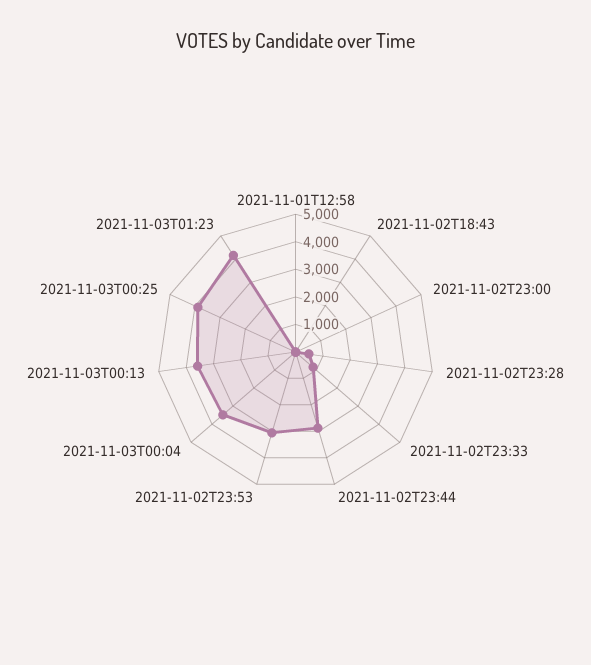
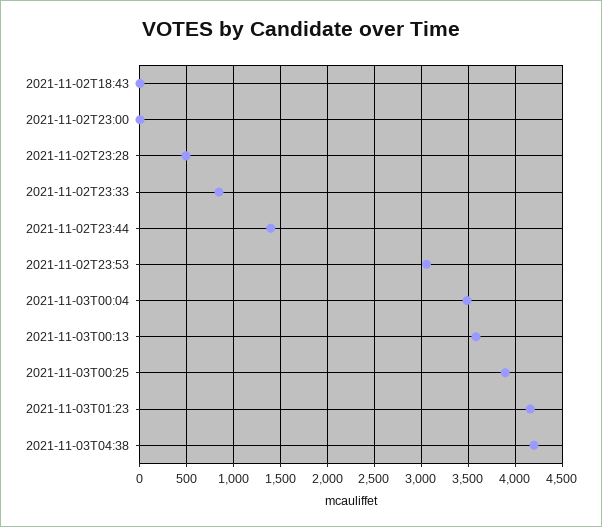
2021-11-01T12:58: 0 -> none
2021-11-02T23:44: 3000 -> 1400
2021-11-03T04:38: none -> 4200

